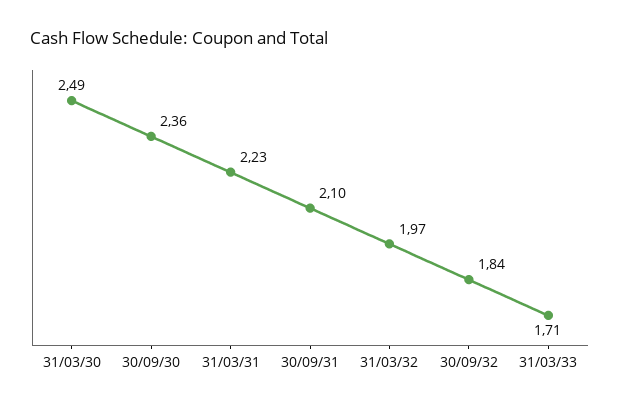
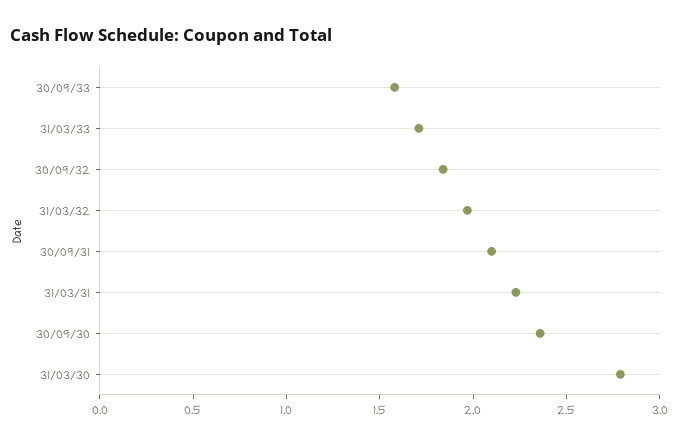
31/03/30: 2.49 -> 2.8
30/09/33: none -> 1.6

